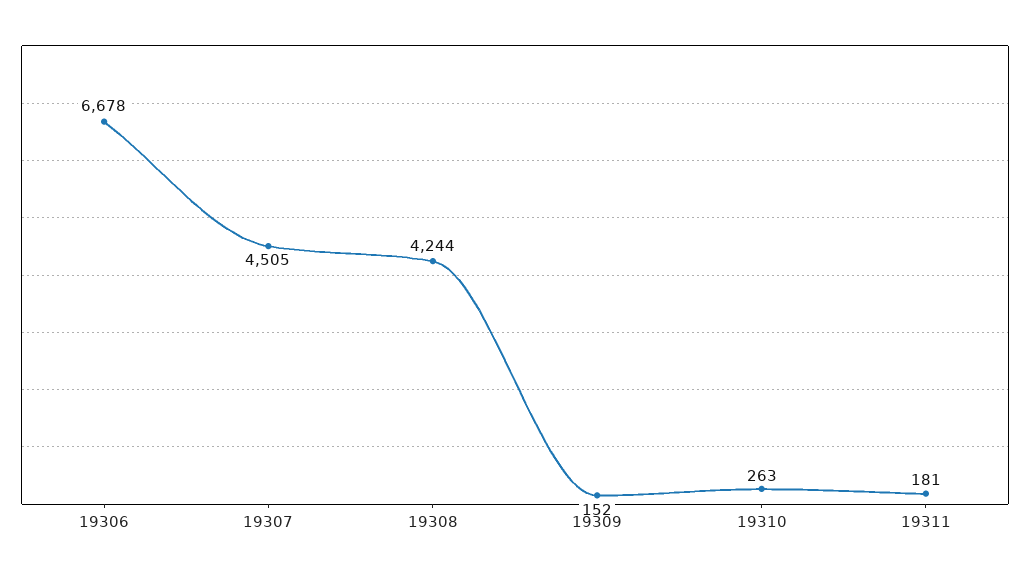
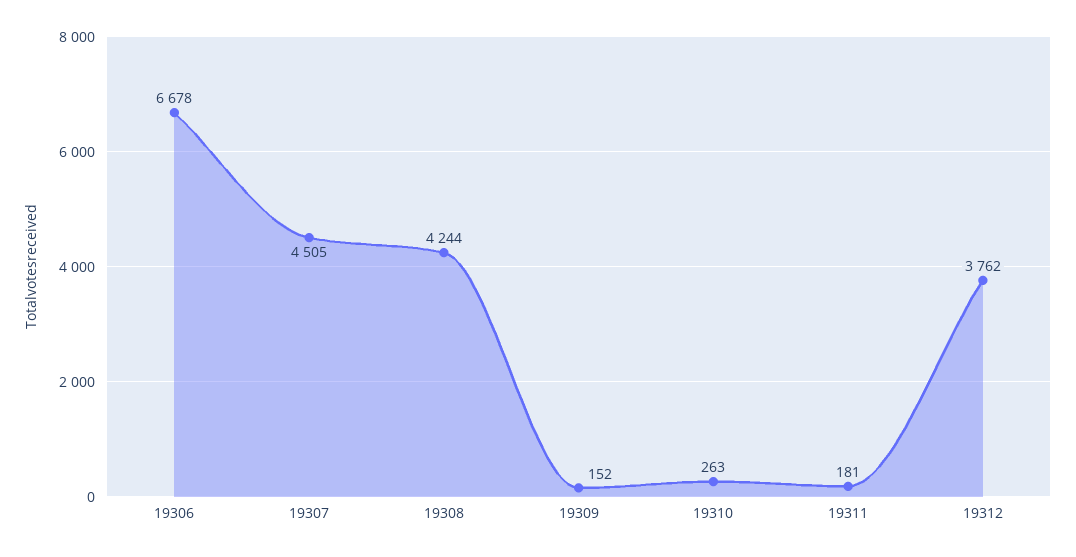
19312: none -> 3762

